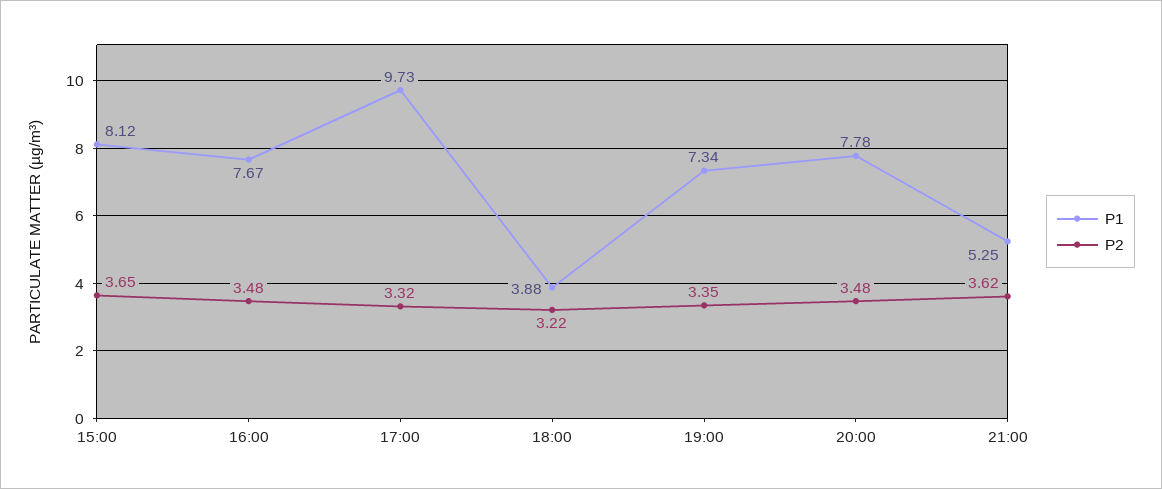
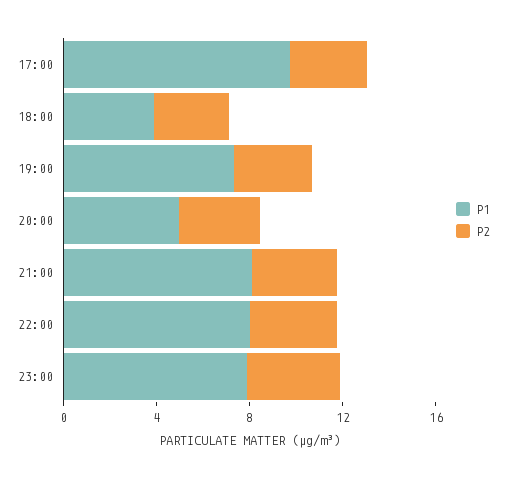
P1, 15:00: 8.12 -> none
P2, 15:00: 3.65 -> none
P1, 16:00: 7.67 -> none
P2, 16:00: 3.48 -> none
P1, 20:00: 7.78 -> 5
P1, 21:00: 5.25 -> 8
P1, 22:00: none -> 8
P2, 22:00: none -> 4
P1, 23:00: none -> 8
P2, 23:00: none -> 4

